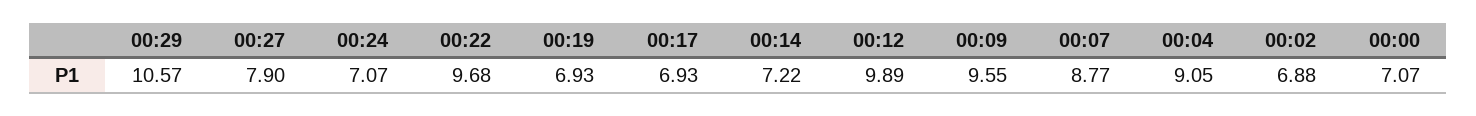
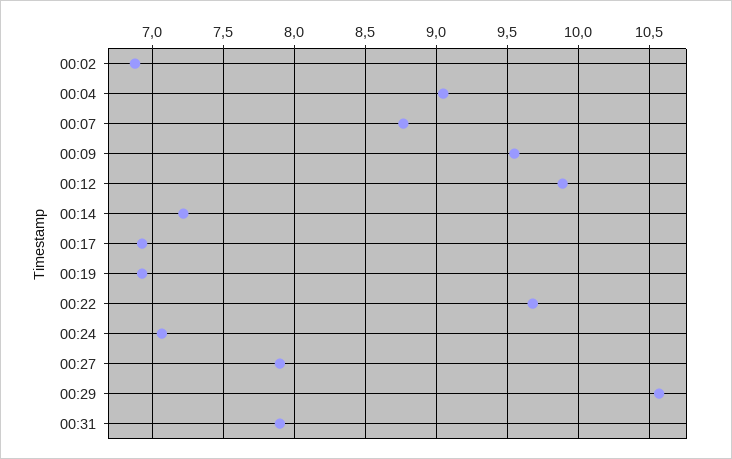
00:00: 7.07 -> none
00:31: none -> 7.9

